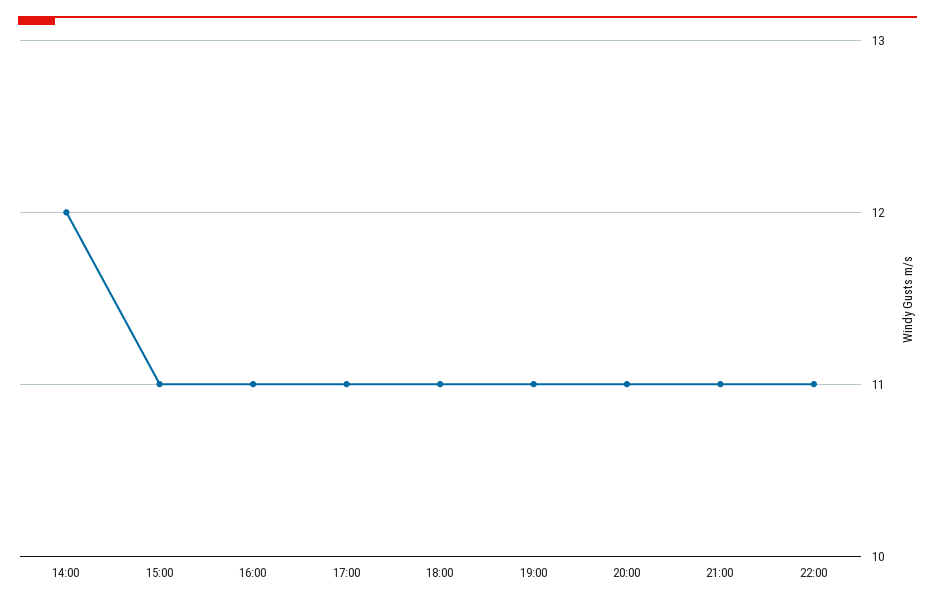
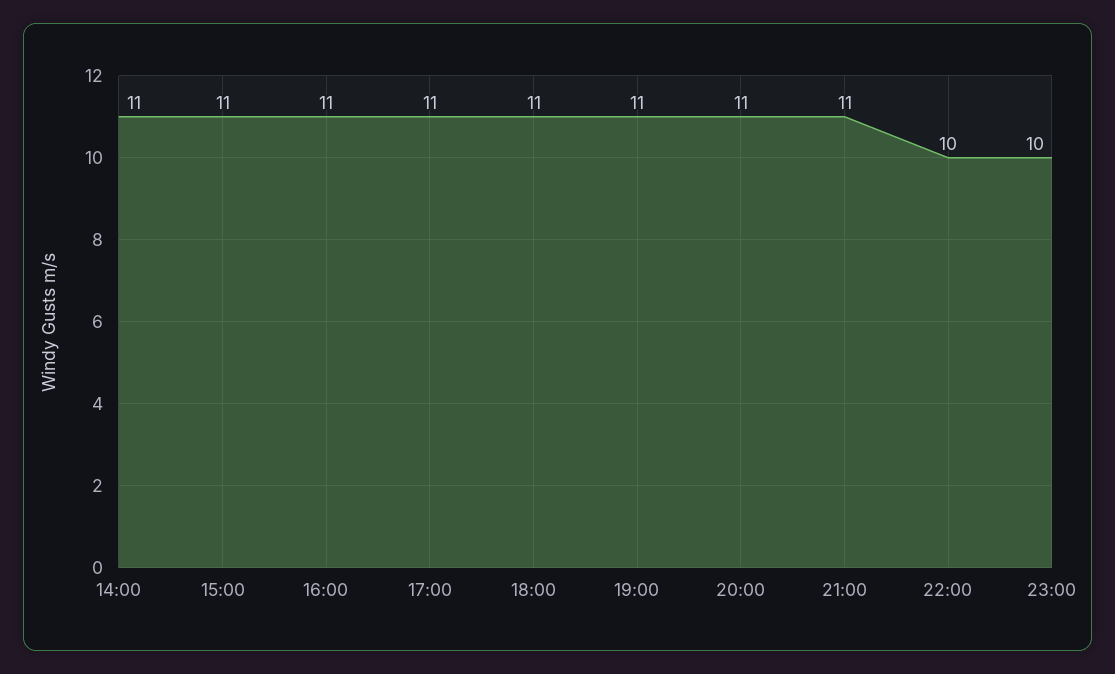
14:00: 12 -> 11
22:00: 11 -> 10
23:00: none -> 10

